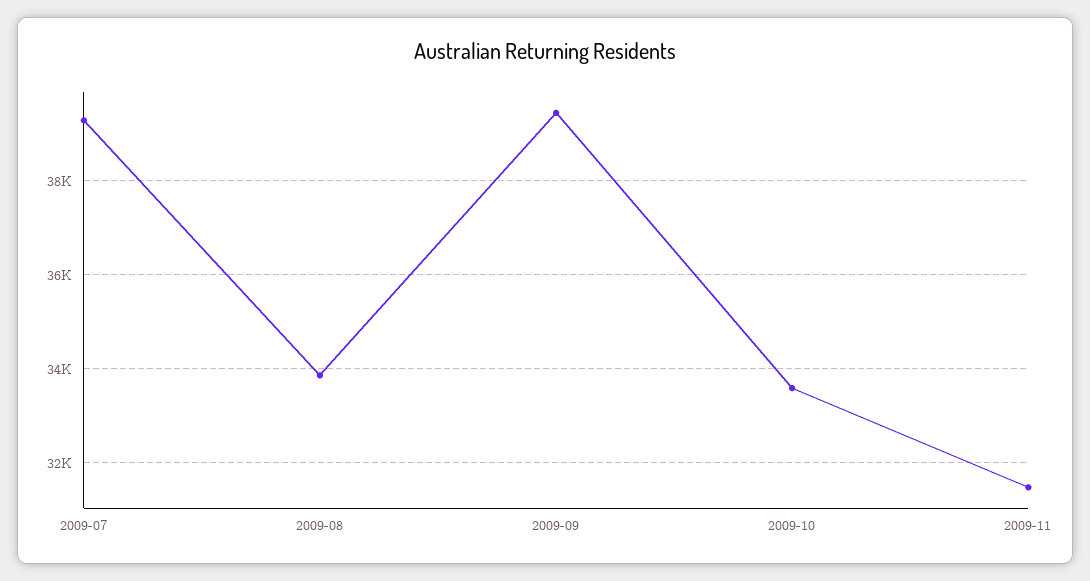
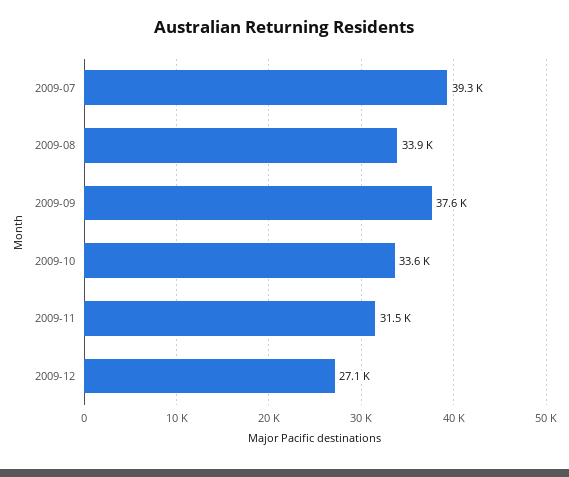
2009-09: 39400 -> 37600
2009-12: none -> 27100

